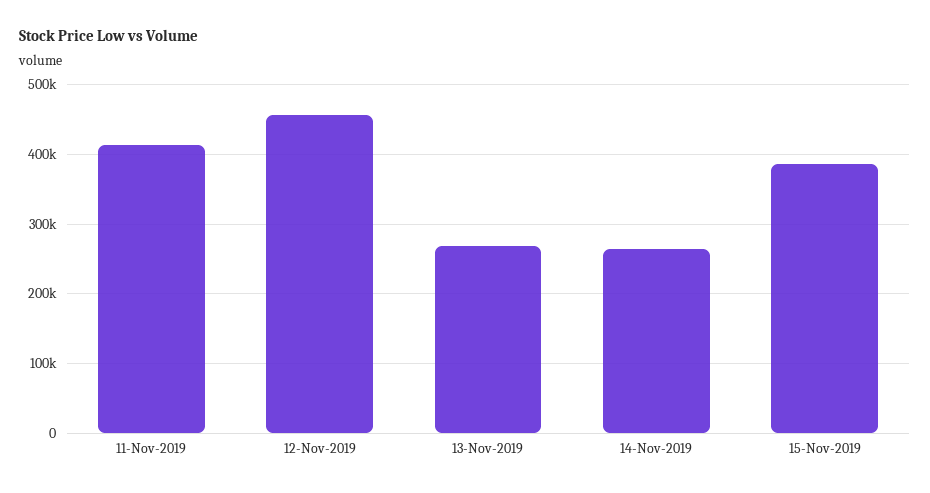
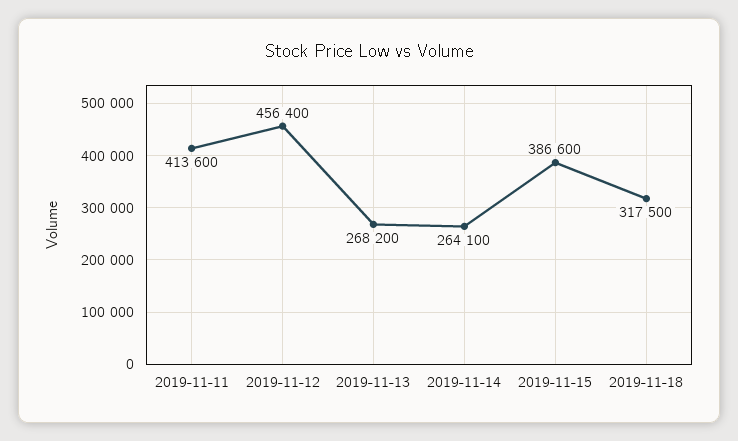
2019-11-18: none -> 317500

